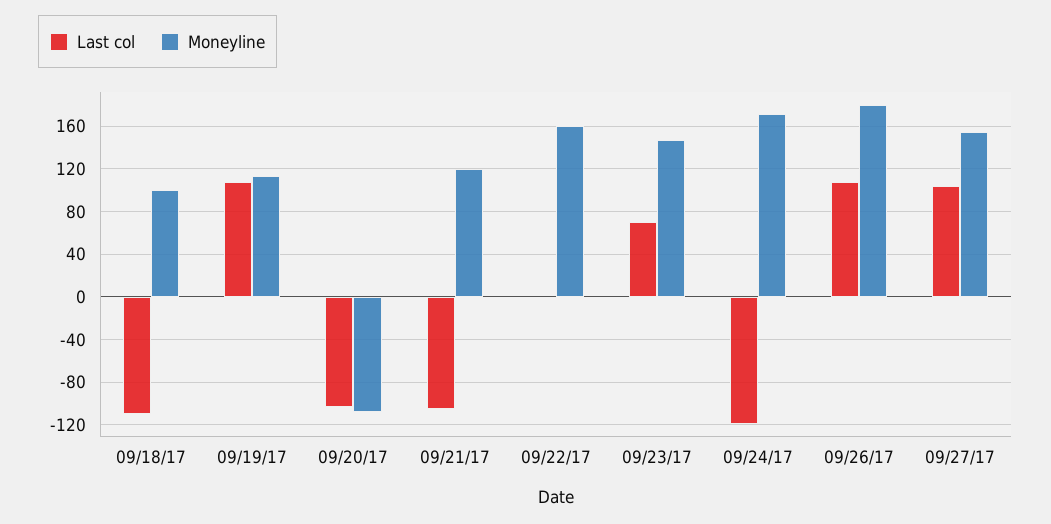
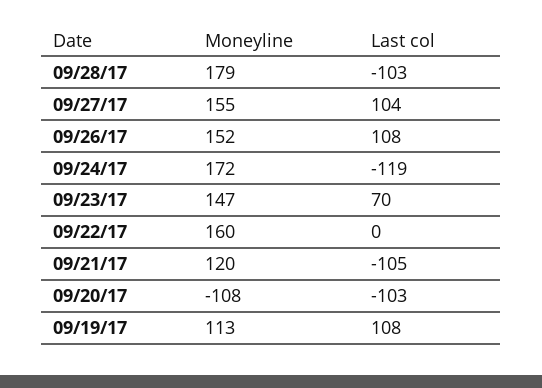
Last col, 09/18/17: -110 -> none
Moneyline, 09/18/17: 100 -> none
Moneyline, 09/26/17: 180 -> 152
Moneyline, 09/28/17: none -> 179
Last col, 09/28/17: none -> -103

